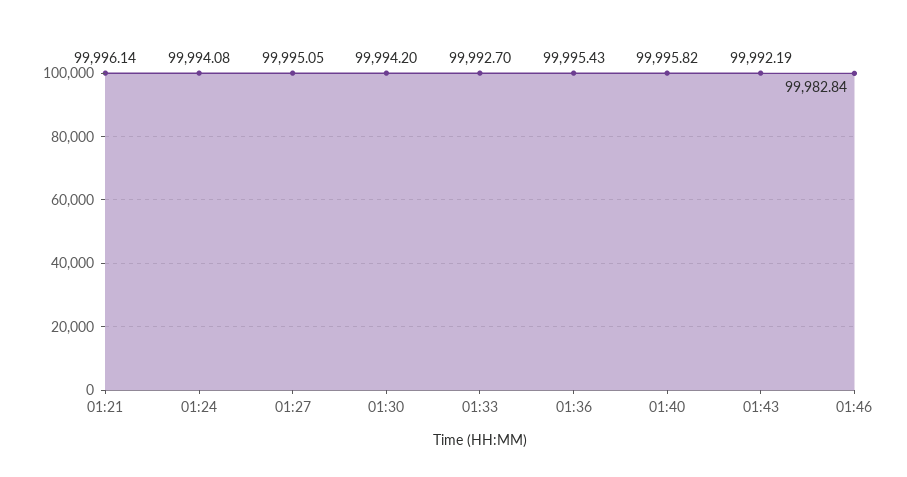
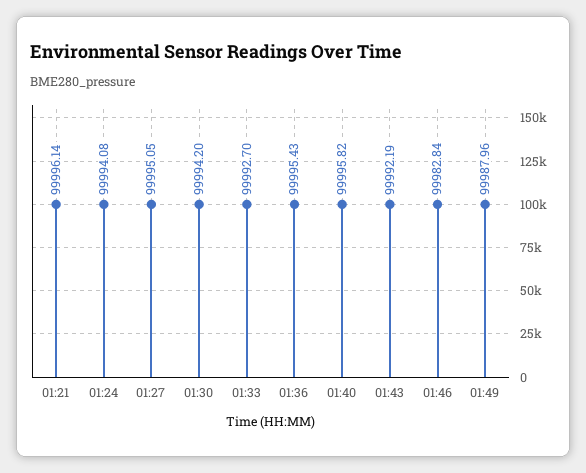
01:49: none -> 99987.96

